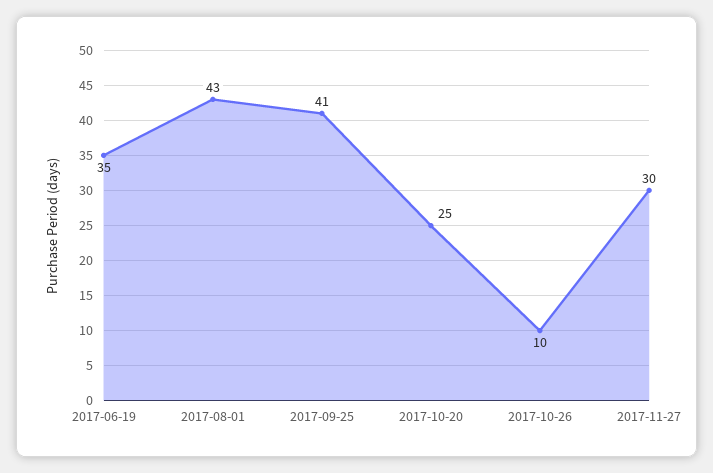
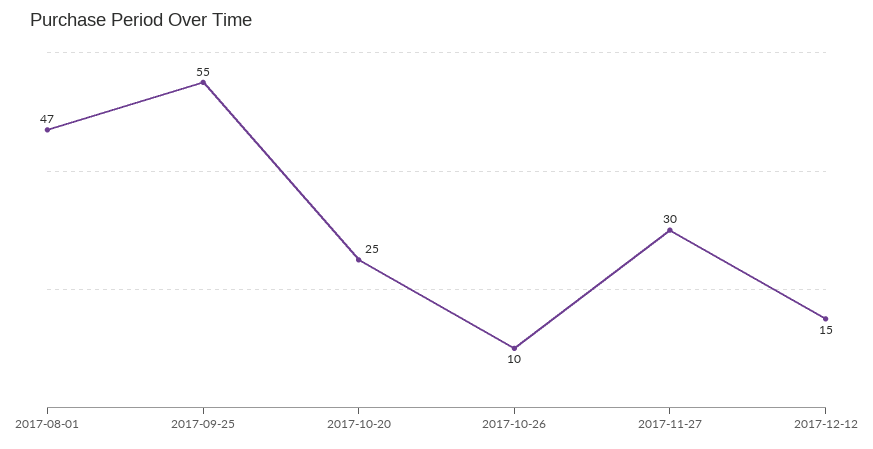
2017-06-19: 35 -> none
2017-08-01: 43 -> 47
2017-09-25: 41 -> 55
2017-12-12: none -> 15

